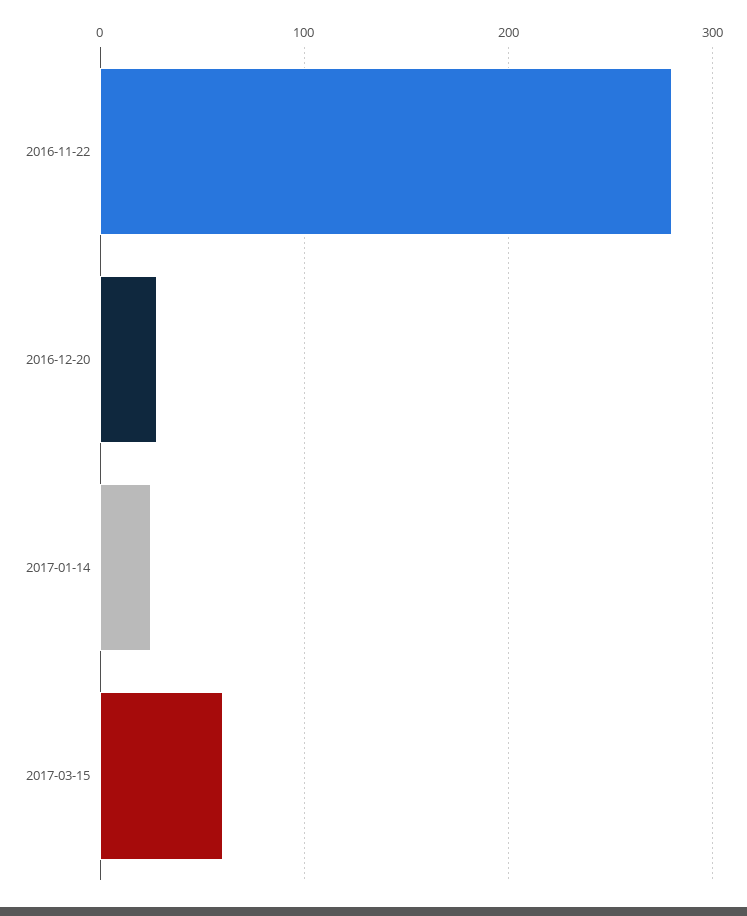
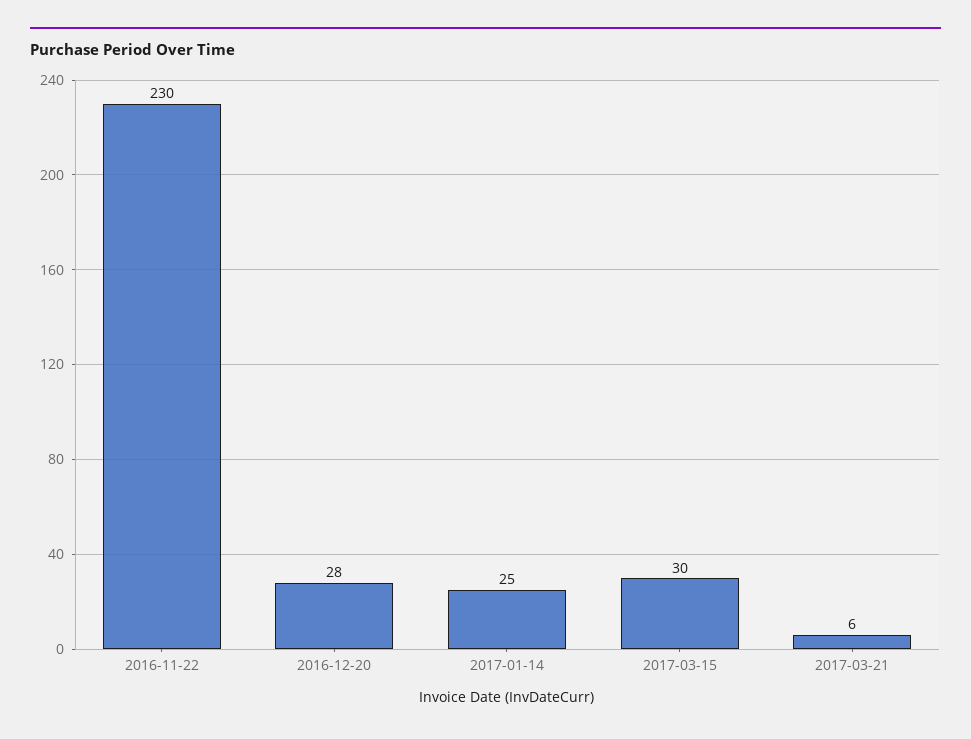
2016-11-22: 280 -> 230
2017-03-15: 60 -> 30
2017-03-21: none -> 6

